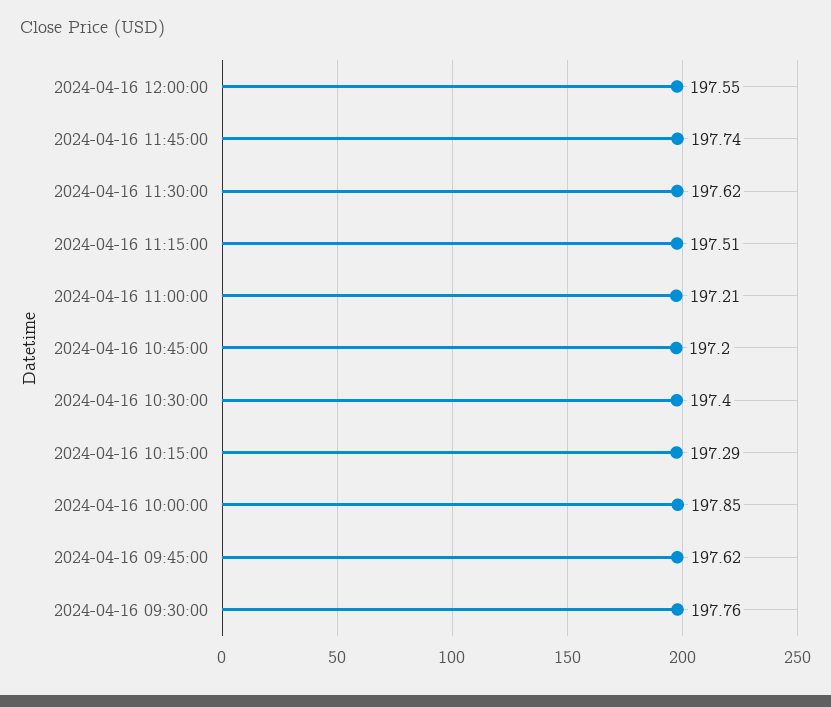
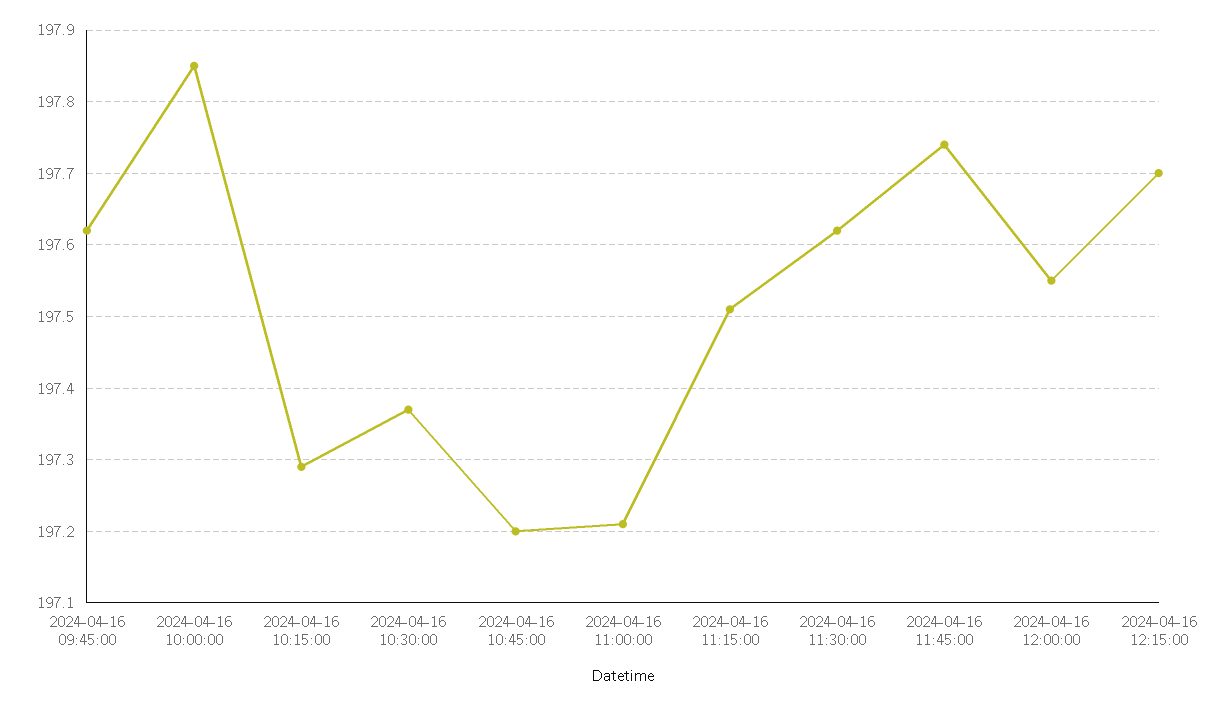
2024-04-16 10:30:00: 197.4 -> 197.37
2024-04-16 09:30:00: 197.76 -> none
2024-04-16 12:15:00: none -> 197.7

